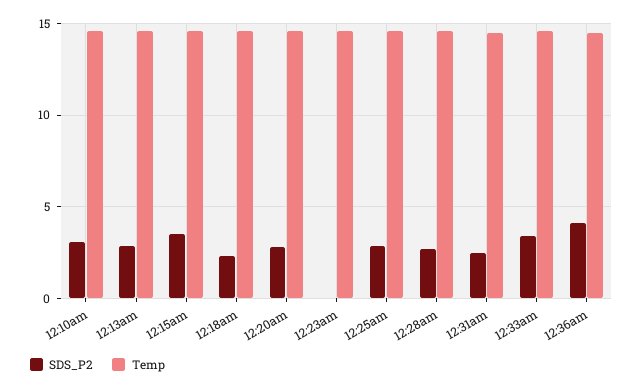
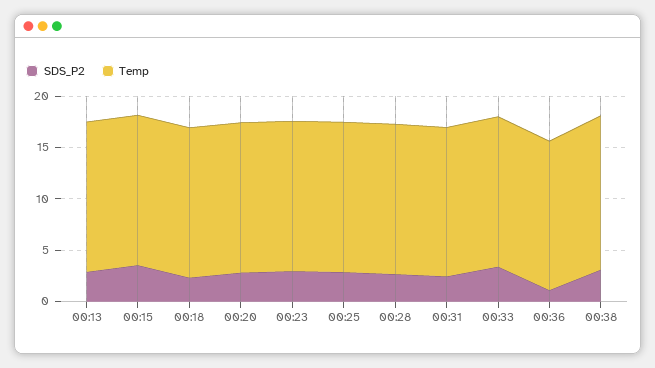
SDS_P2, 12:10am: 3 -> none
Temp, 12:10am: 14.5 -> none
SDS_P2, 12:23am: 0 -> 3
SDS_P2, 12:36am: 4 -> 1
SDS_P2, 00:38: none -> 3
Temp, 00:38: none -> 15

